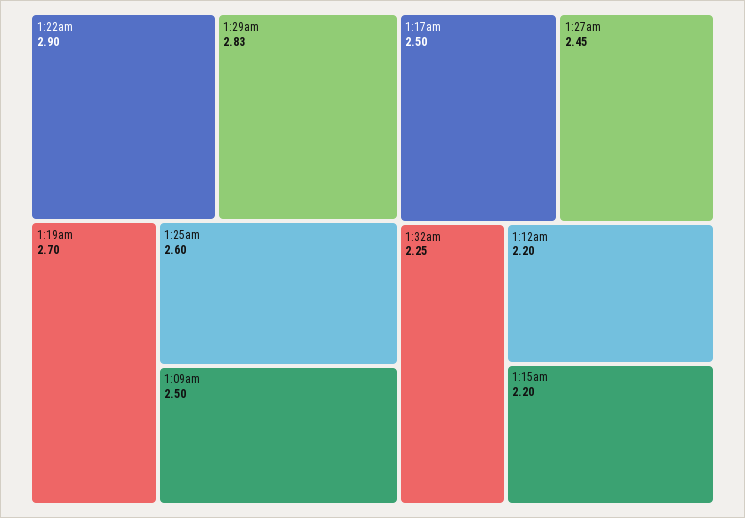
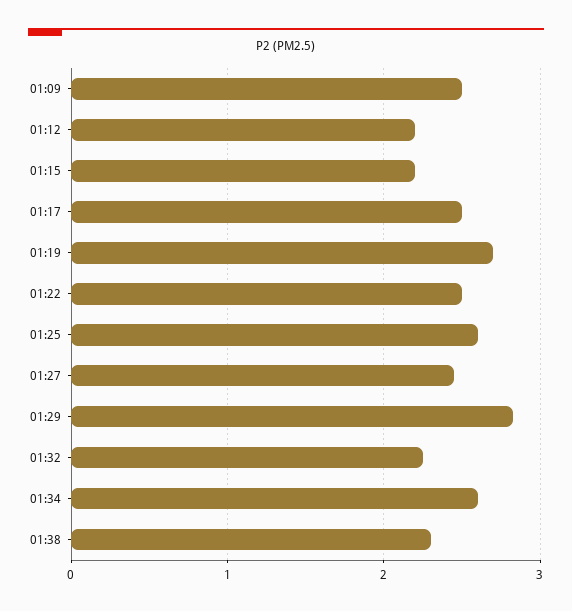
1:22am: 2.9 -> 2.5
01:34: none -> 2.6
01:38: none -> 2.3

